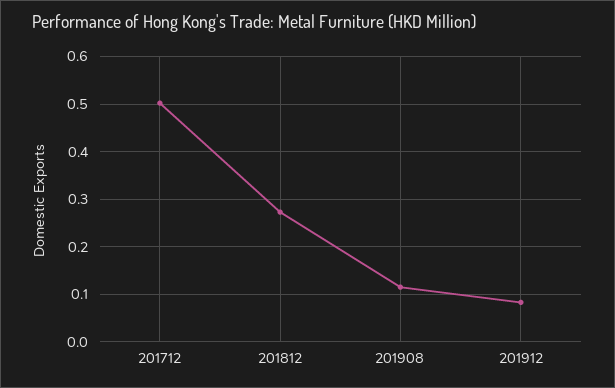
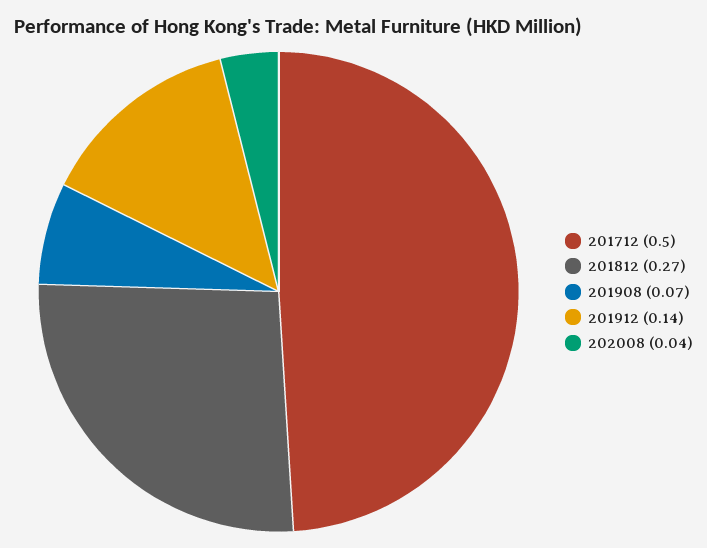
201908: 0.12 -> 0.07
201912: 0.08 -> 0.14
202008: none -> 0.04

